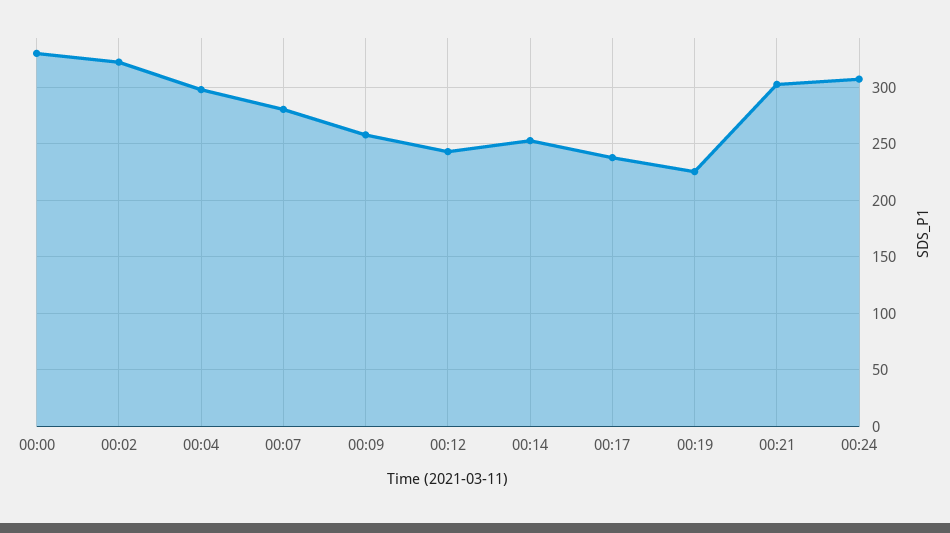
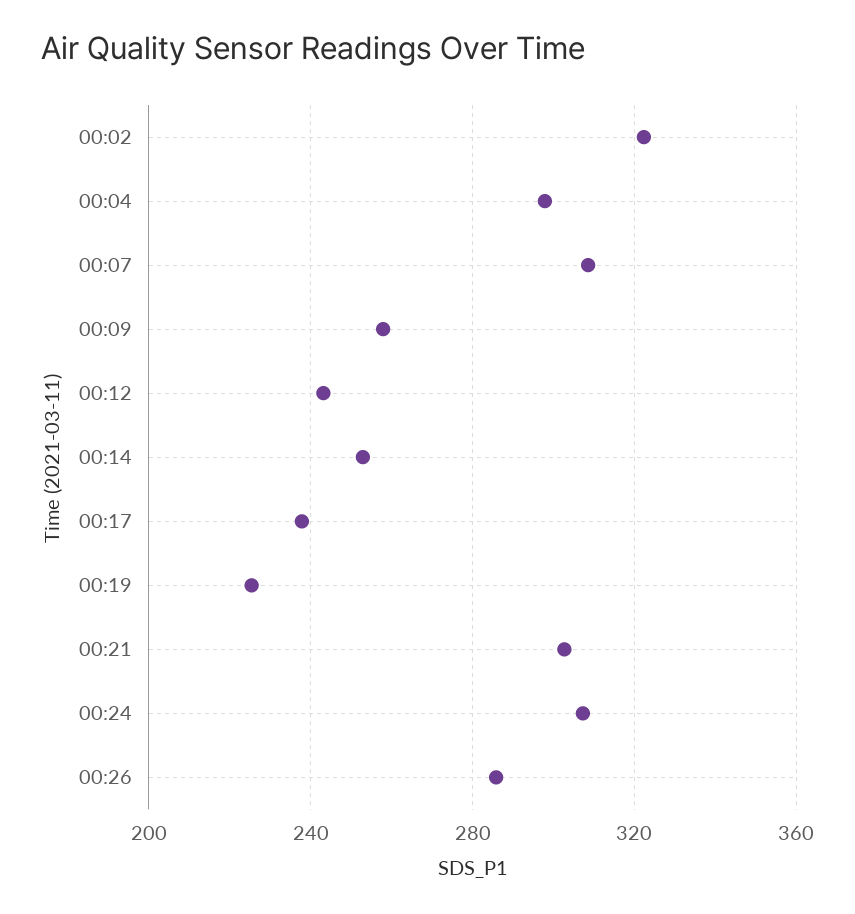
00:00: 330 -> none
00:07: 280 -> 310
00:26: none -> 285

